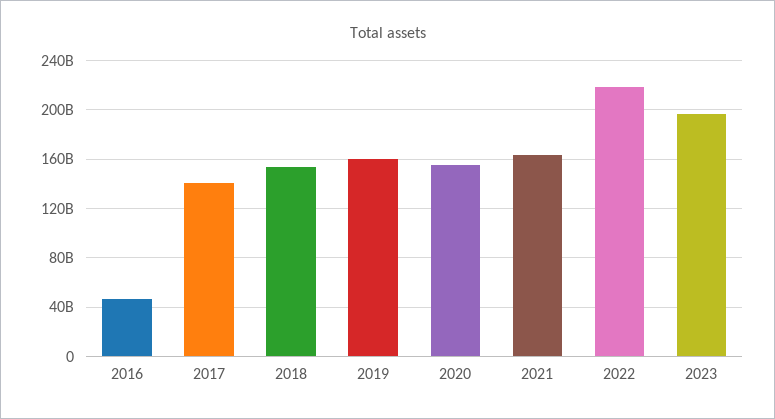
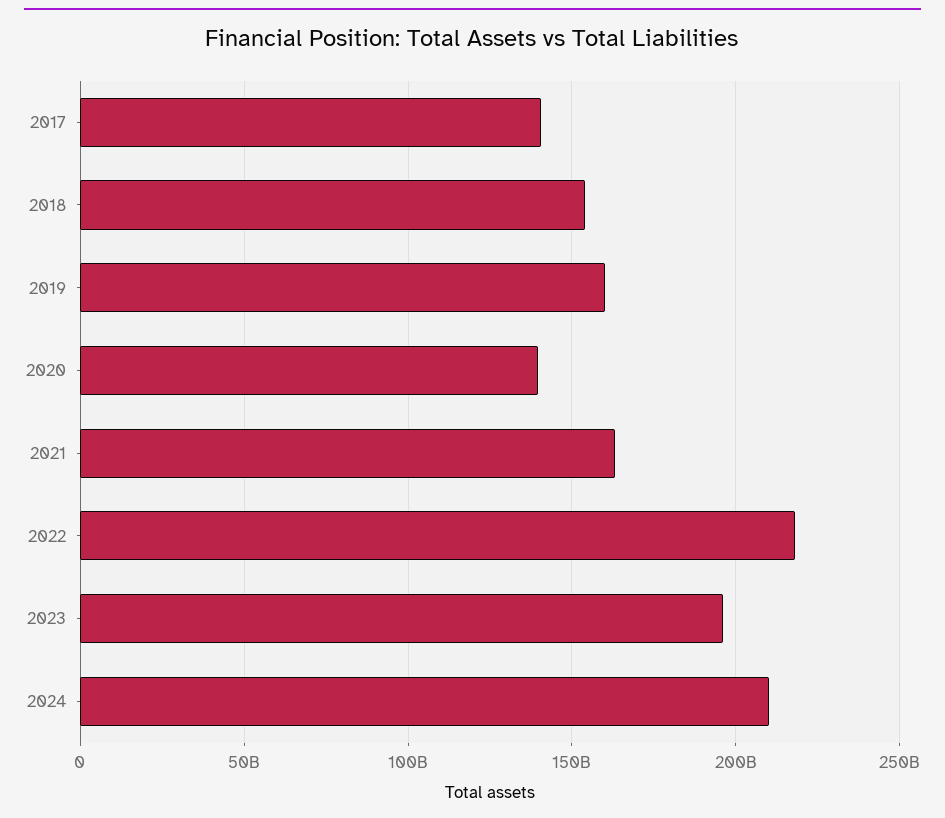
2016: 45000000000 -> none
2020: 155000000000 -> 140000000000
2024: none -> 210000000000

